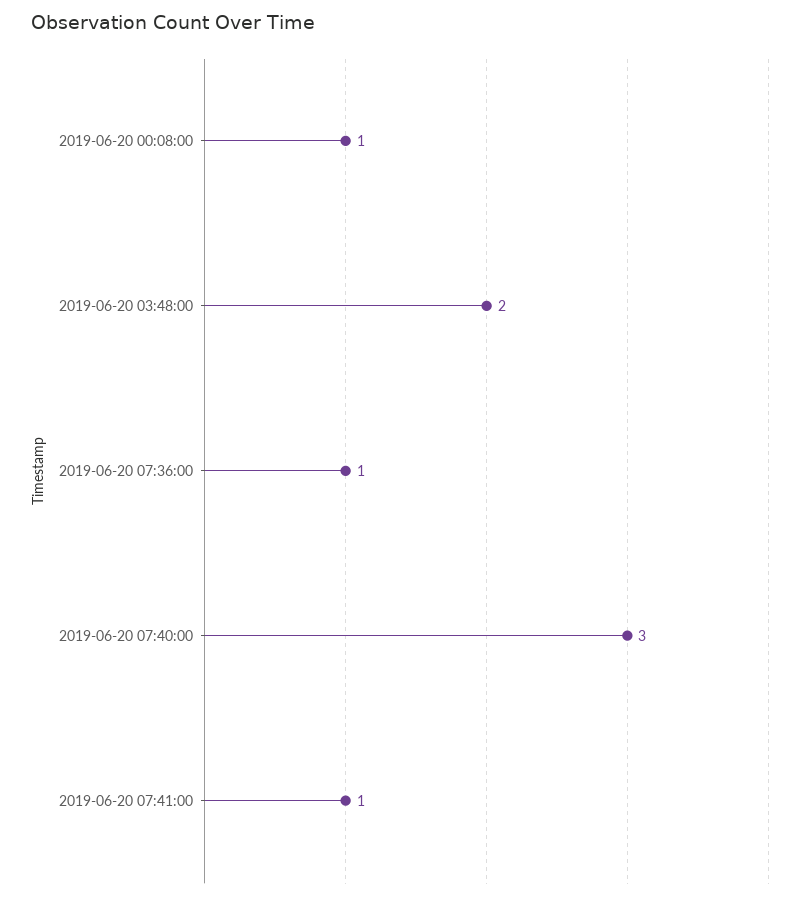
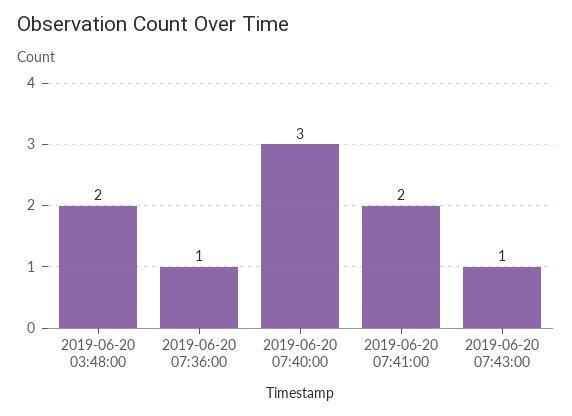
2019-06-20 00:08:00: 1 -> none
2019-06-20 07:41:00: 1 -> 2
2019-06-20 07:43:00: none -> 1

